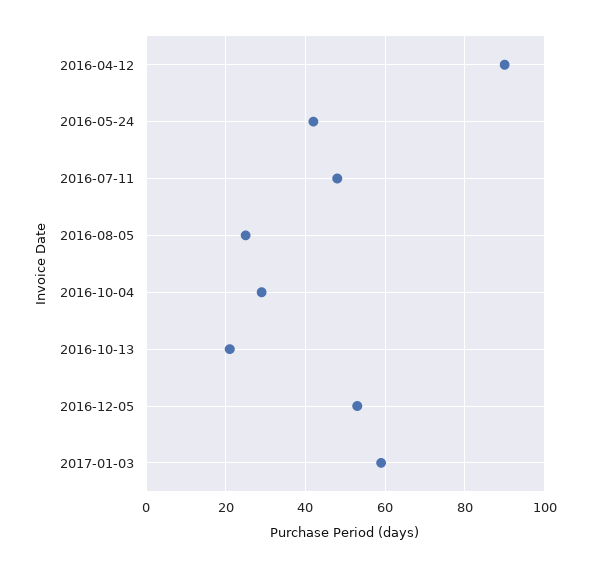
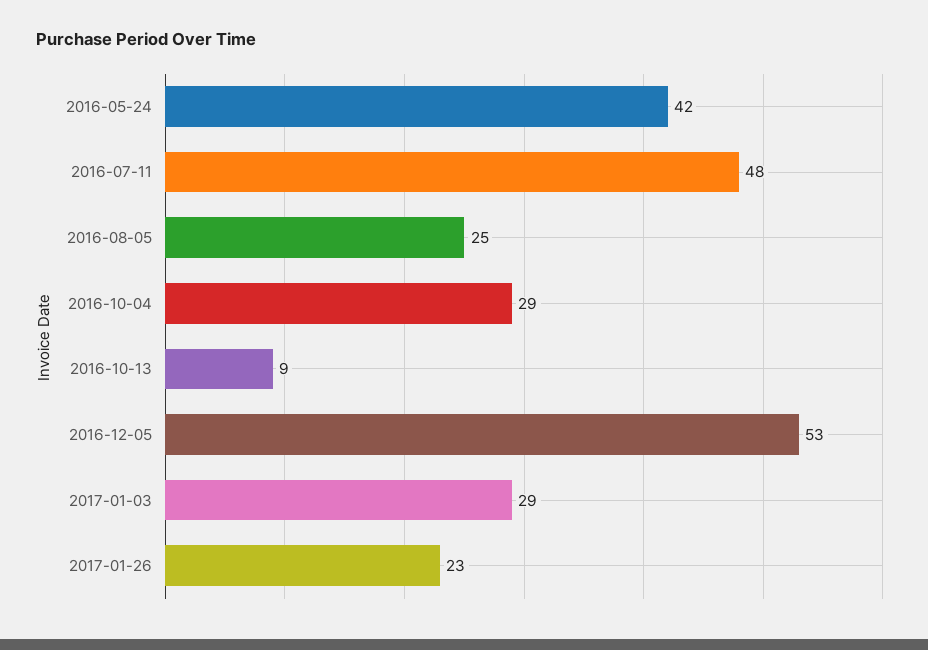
2016-04-12: 90 -> none
2016-10-13: 20 -> 9
2017-01-03: 60 -> 29
2017-01-26: none -> 23

